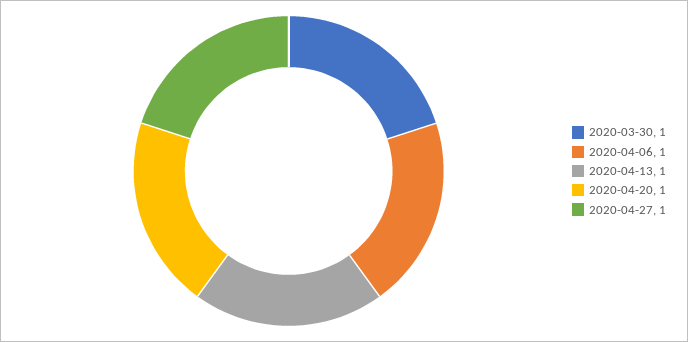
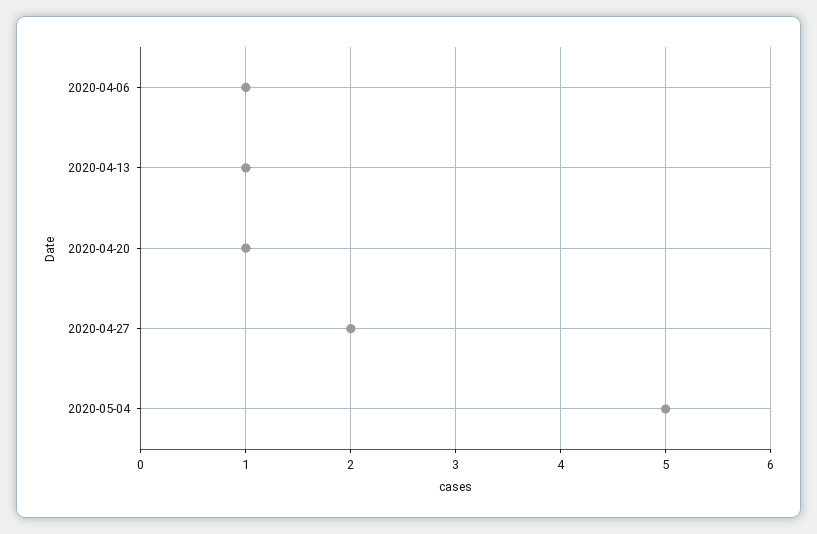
2020-03-30: 1 -> none
2020-04-27: 1 -> 2
2020-05-04: none -> 5

